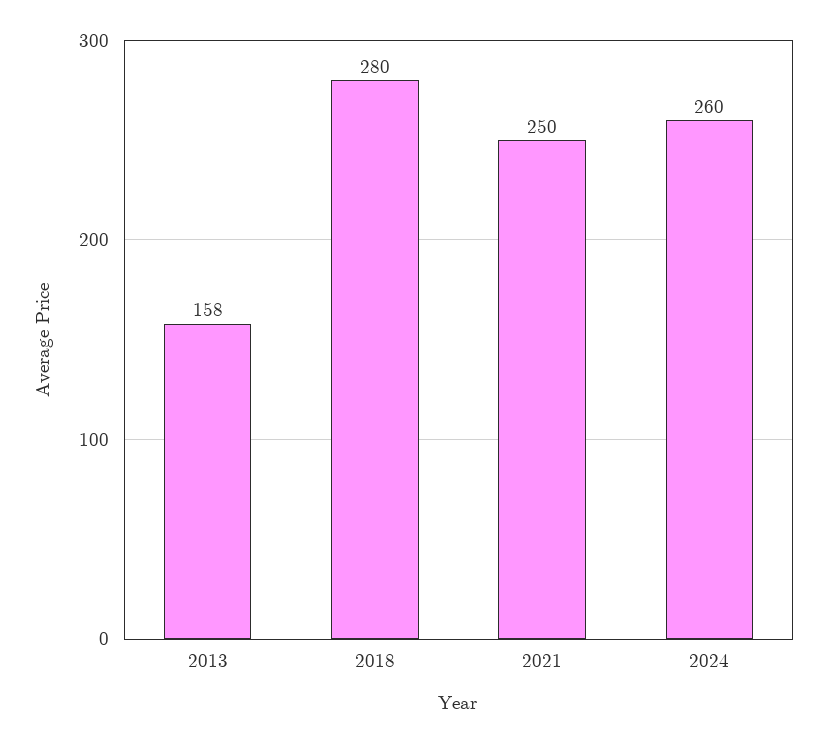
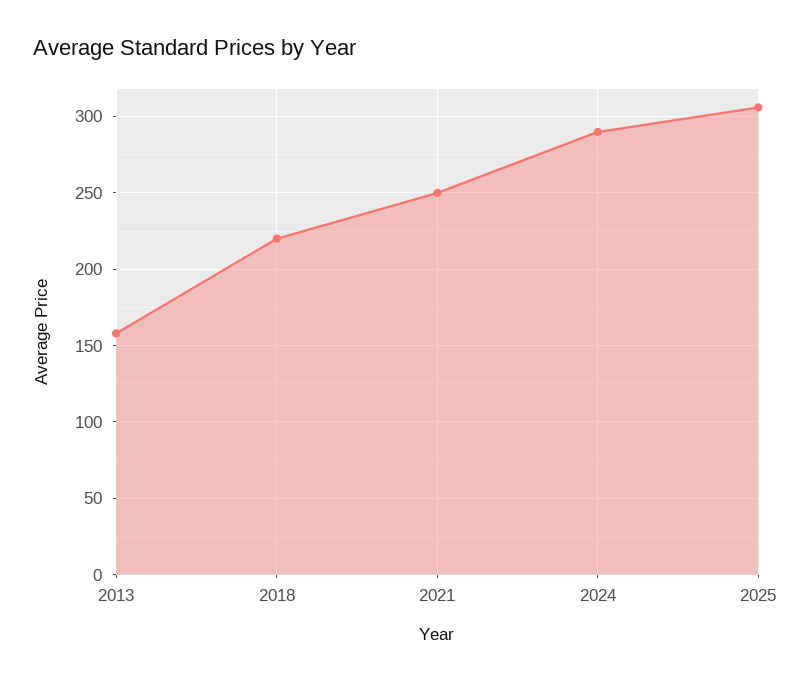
2018: 280 -> 220
2024: 260 -> 290
2025: none -> 305

